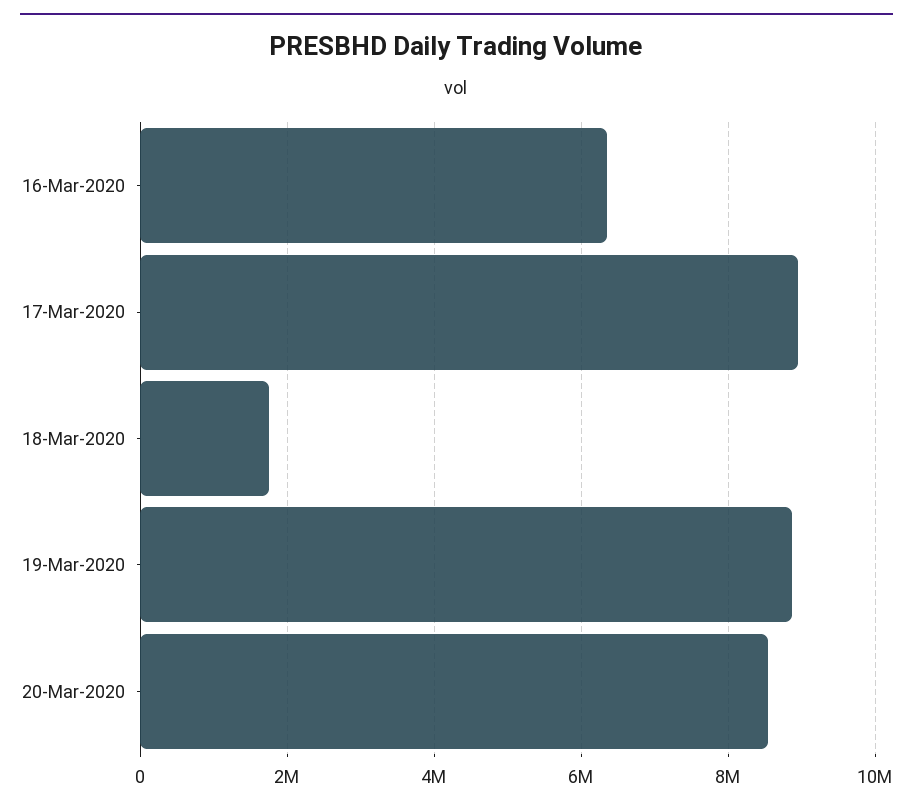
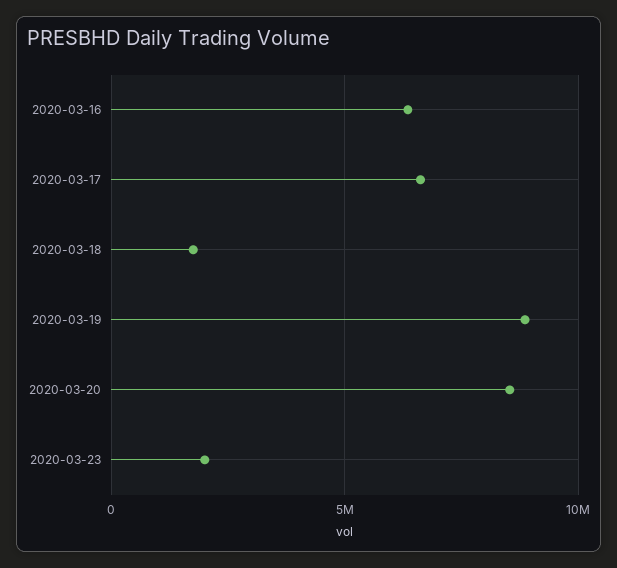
17-Mar-2020: 9000000 -> 6500000
2020-03-23: none -> 2000000

